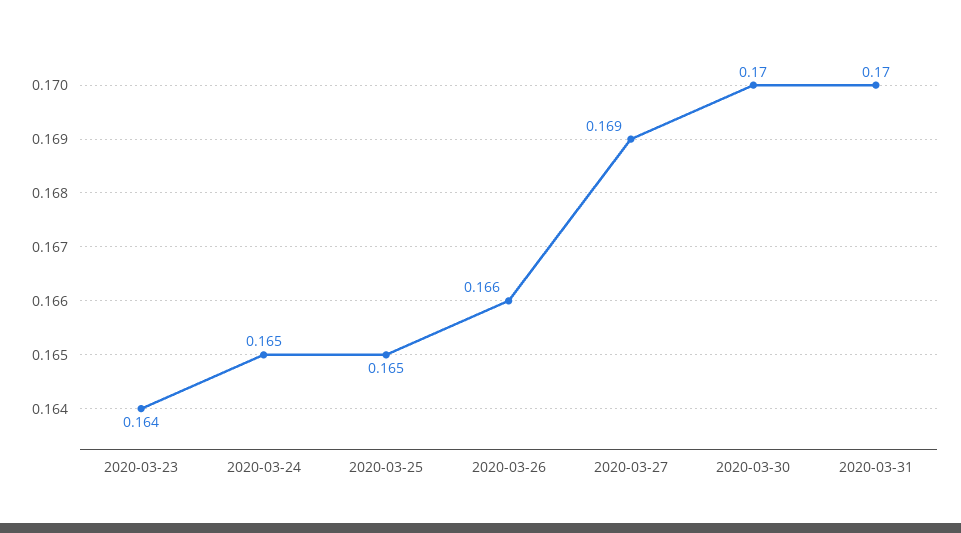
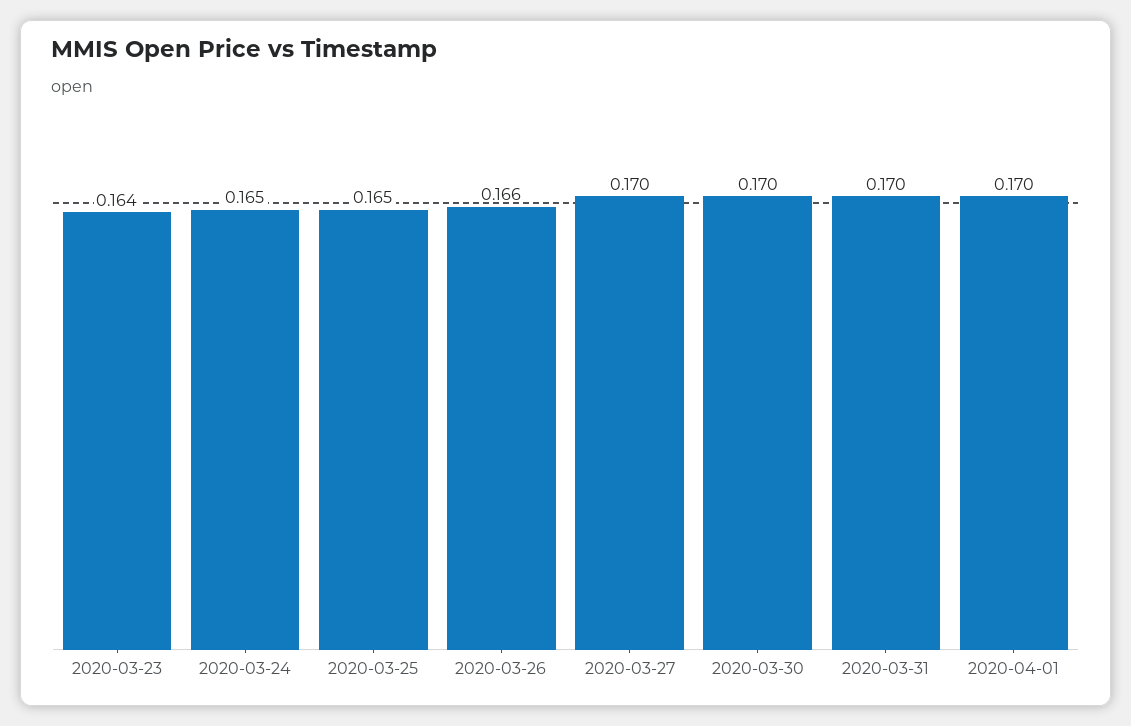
2020-03-27: 0.169 -> 0.17
2020-04-01: none -> 0.17

